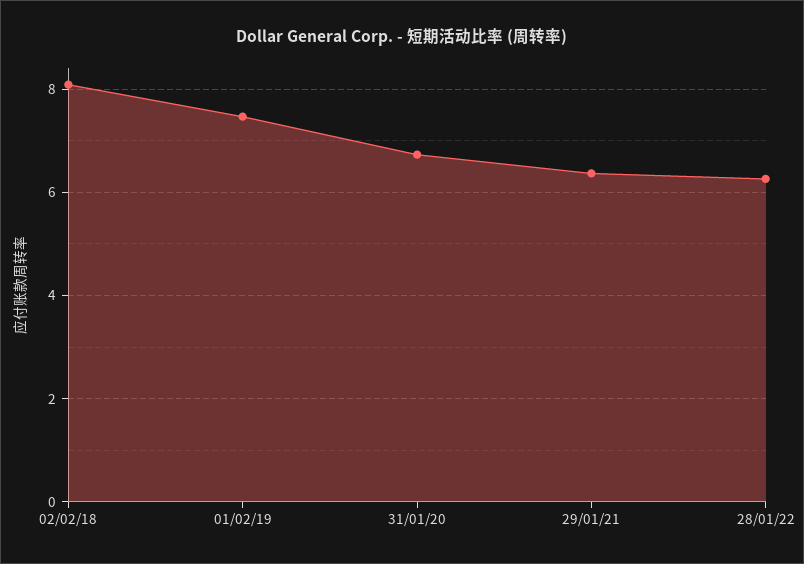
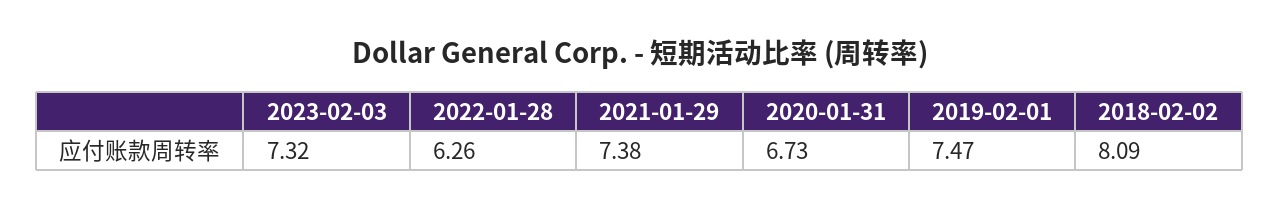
29/01/21: 6.4 -> 7.38
2023-02-03: none -> 7.32

